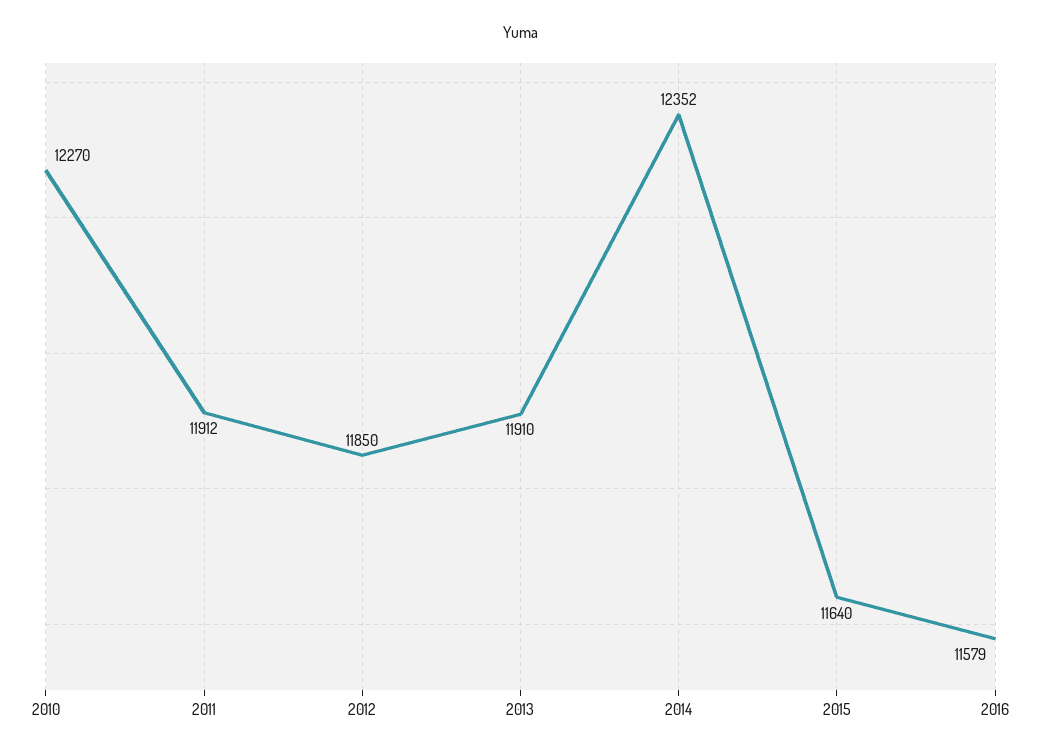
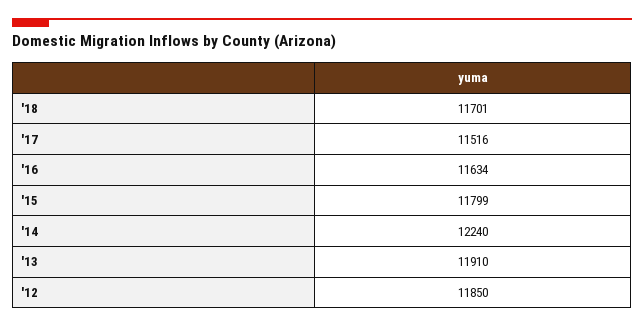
2010: 12270 -> none
2011: 11912 -> none
2014: 12352 -> 12240
2015: 11640 -> 11799
2016: 11579 -> 11634
'18: none -> 11701
'17: none -> 11516

